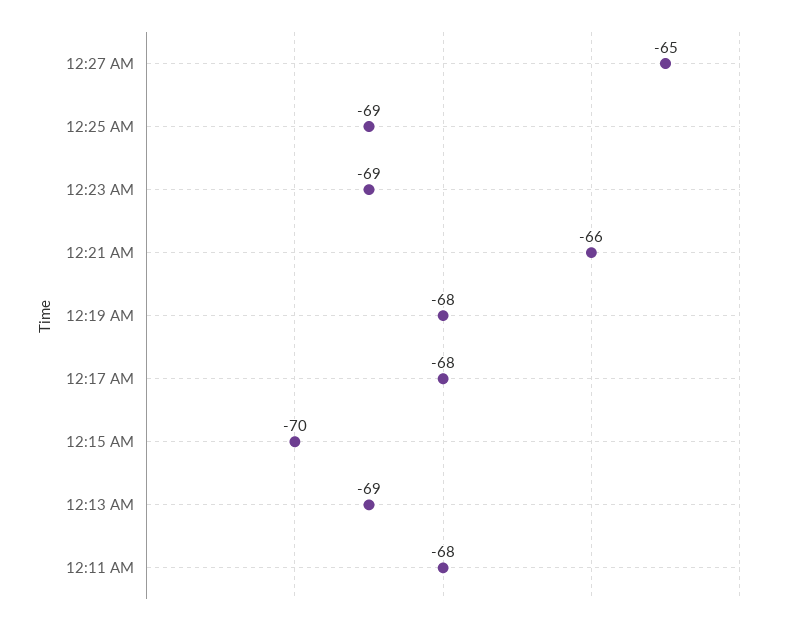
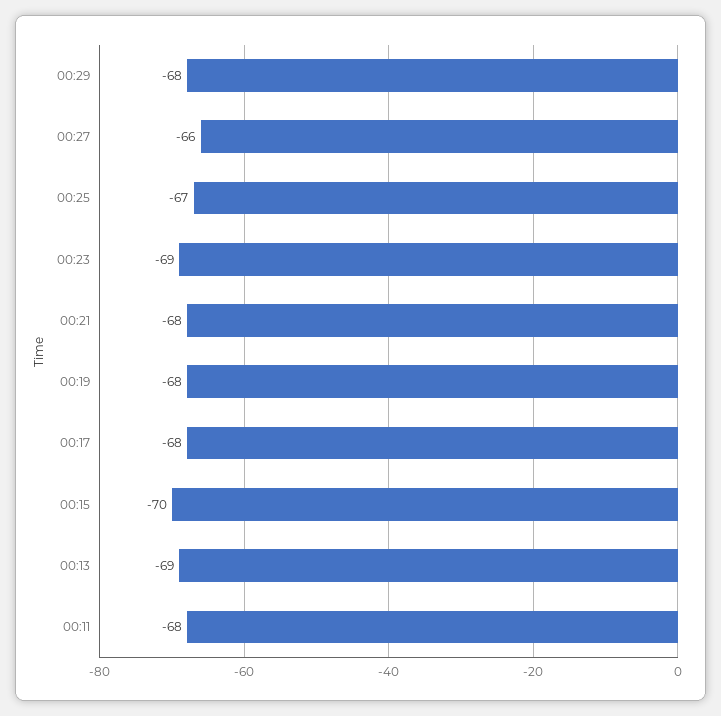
12:27 AM: -65 -> -66
12:25 AM: -69 -> -67
12:21 AM: -66 -> -68
00:29: none -> -68

